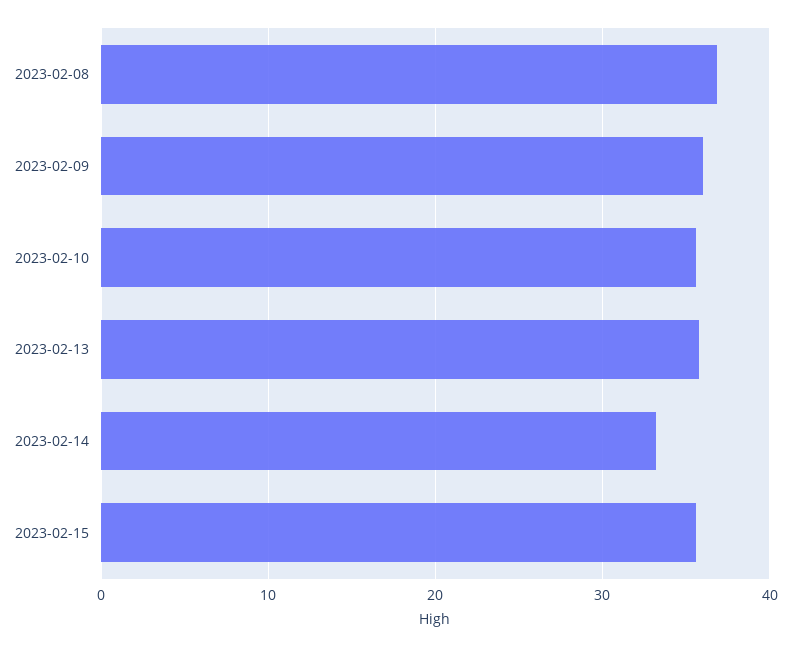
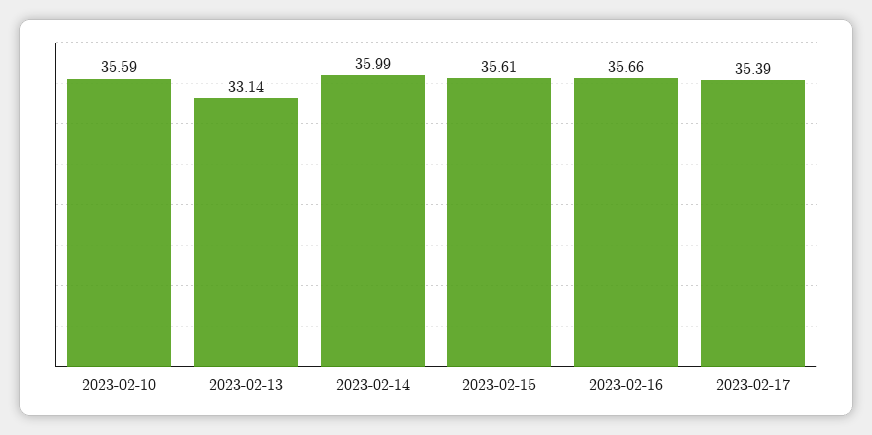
2023-02-08: 37 -> none
2023-02-09: 36 -> none
2023-02-13: 36 -> 33.14
2023-02-14: 33 -> 35.99
2023-02-16: none -> 35.66
2023-02-17: none -> 35.39

